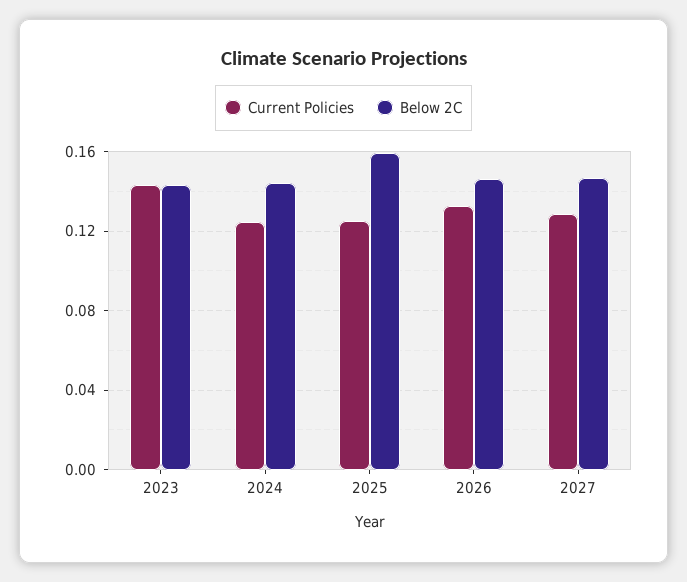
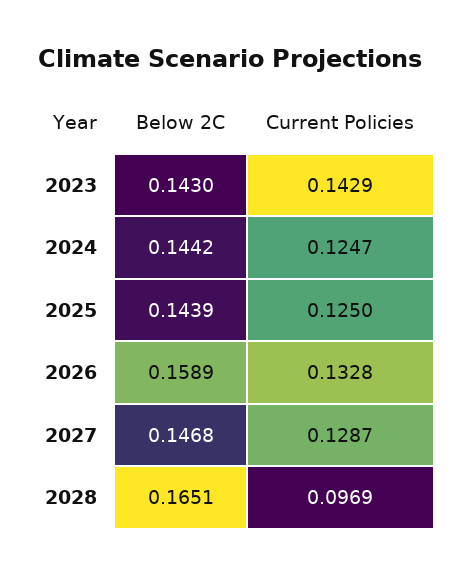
Below 2C, 2025: 0.16 -> 0.1439
Below 2C, 2026: 0.145 -> 0.1589
Below 2C, 2028: none -> 0.1651
Current Policies, 2028: none -> 0.0969

